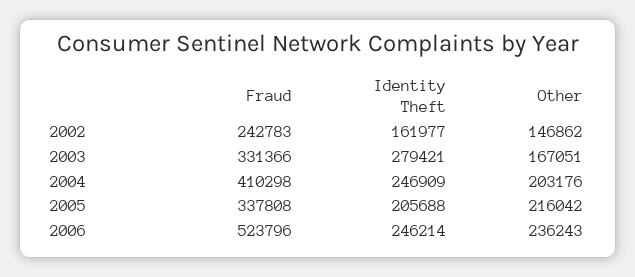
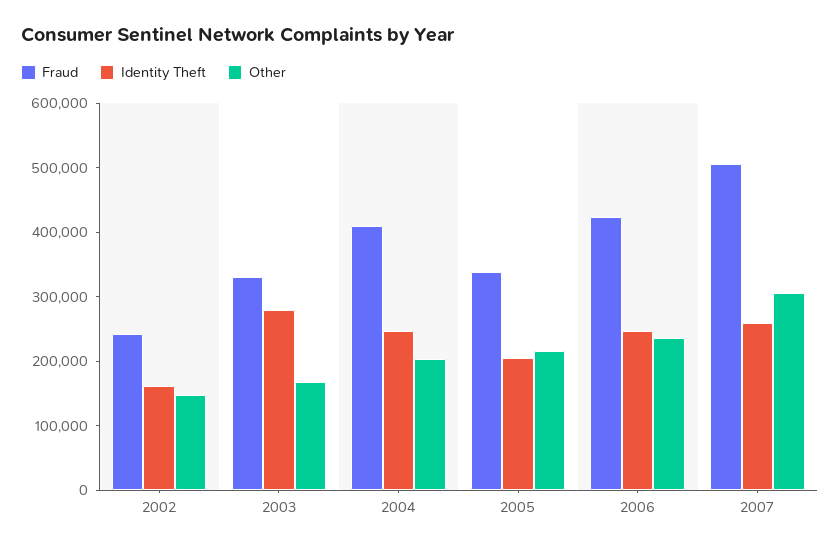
Fraud, 2006: 523796 -> 420000
Fraud, 2007: none -> 500000
Identity Theft, 2007: none -> 260000
Other, 2007: none -> 300000

